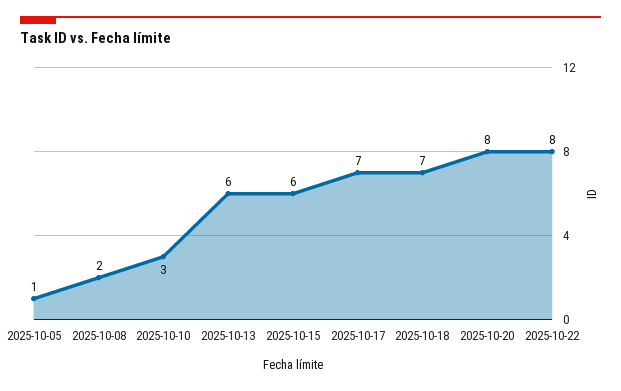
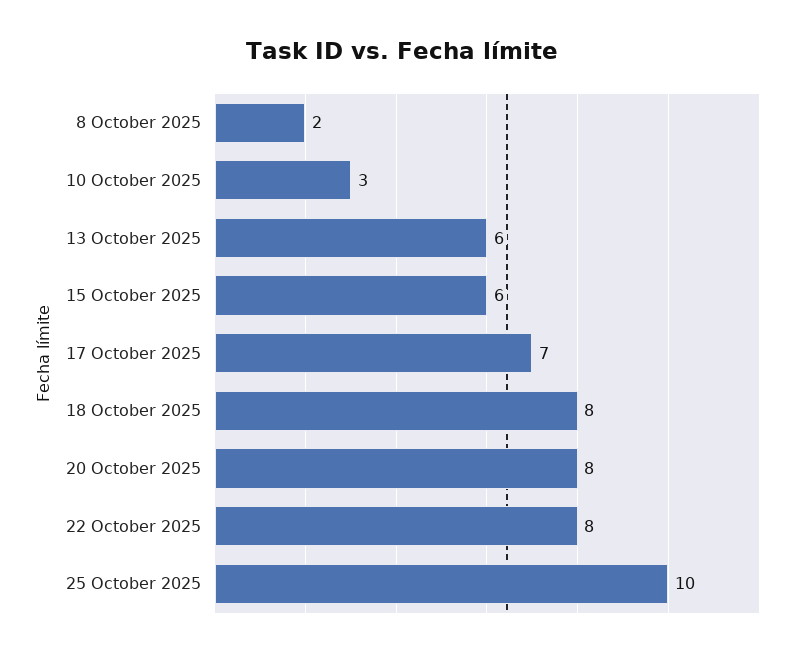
2025-10-05: 1 -> none
2025-10-18: 7 -> 8
25 October 2025: none -> 10

